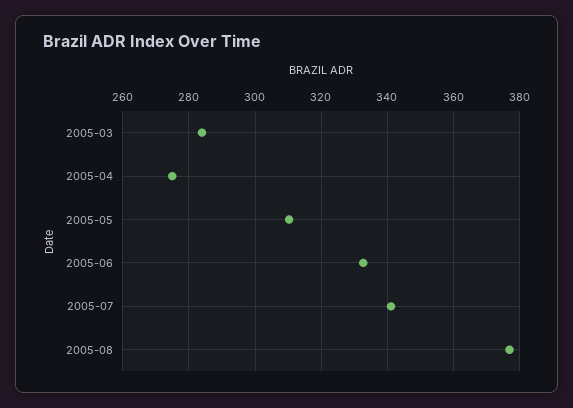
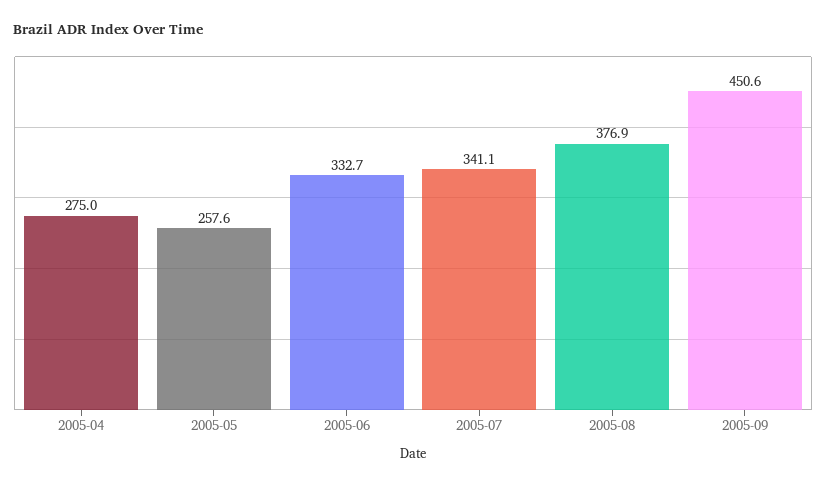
2005-03: 284 -> none
2005-05: 310 -> 257.6
2005-09: none -> 450.6

